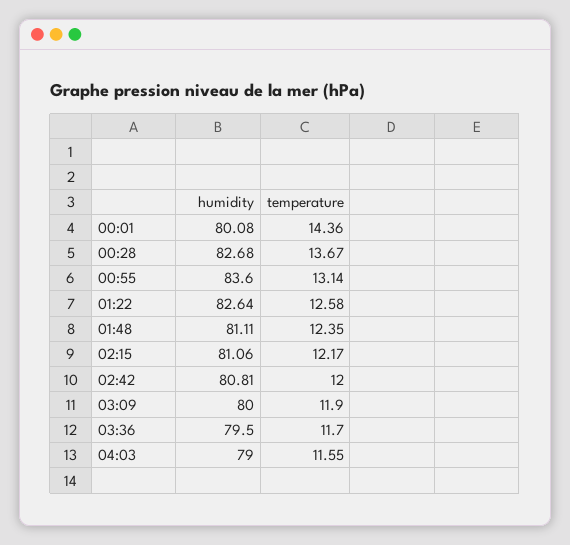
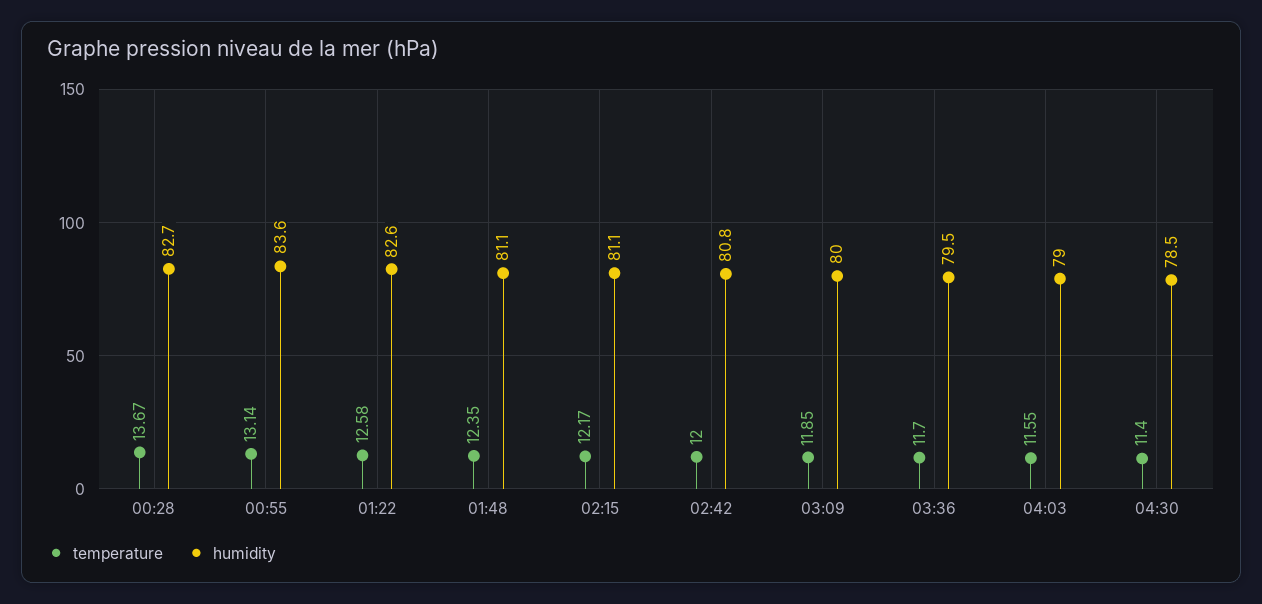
humidity, 00:01: 80.08 -> none
temperature, 00:01: 14.36 -> none
temperature, 03:09: 11.9 -> 11.85
temperature, 04:30: none -> 11.4
humidity, 04:30: none -> 78.5

